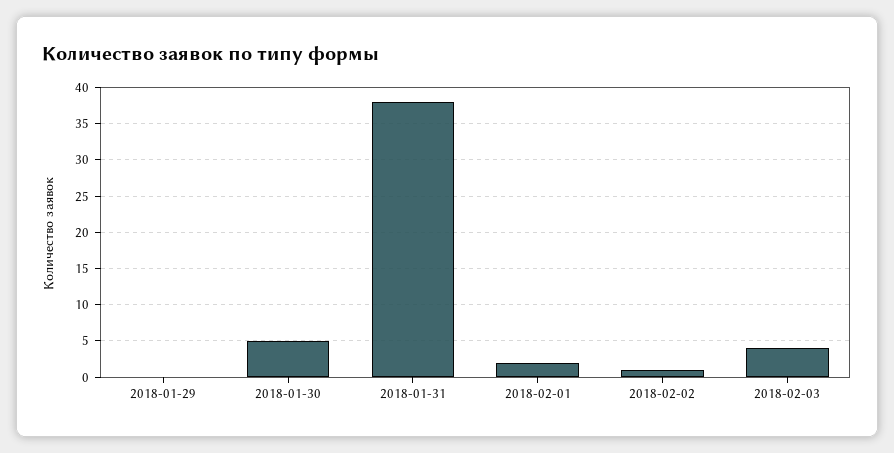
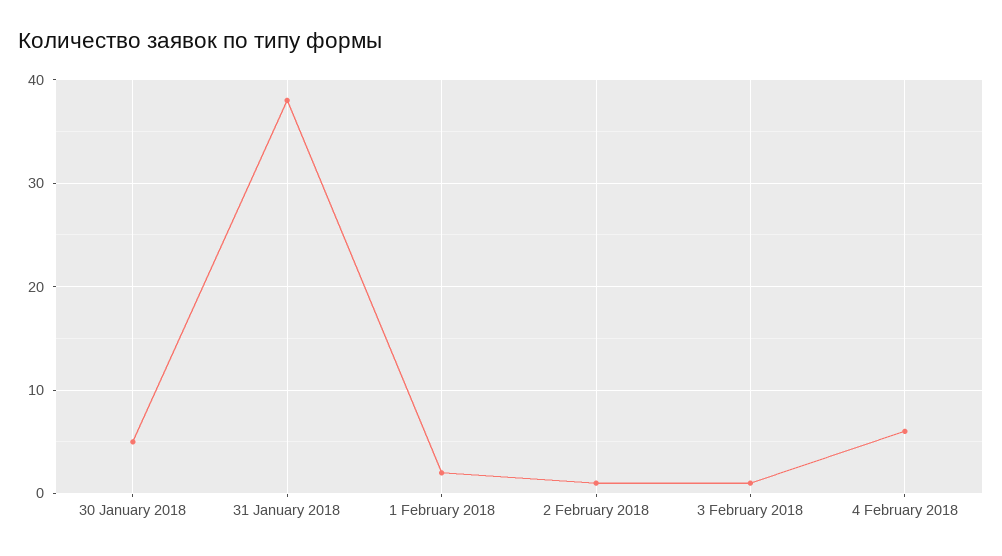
2018-01-29: 0 -> none
2018-02-03: 4 -> 1
4 February 2018: none -> 6

